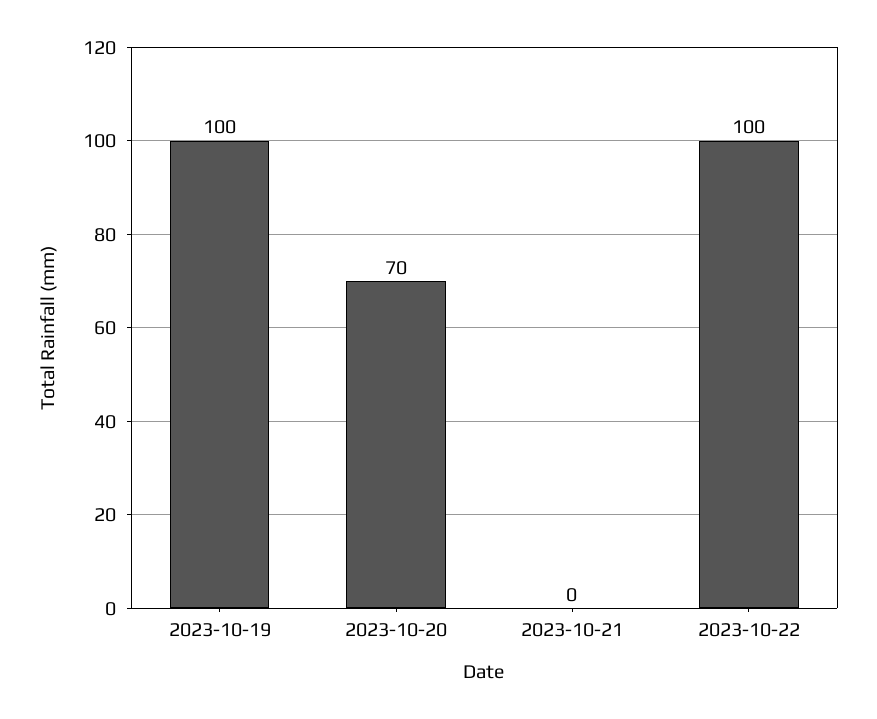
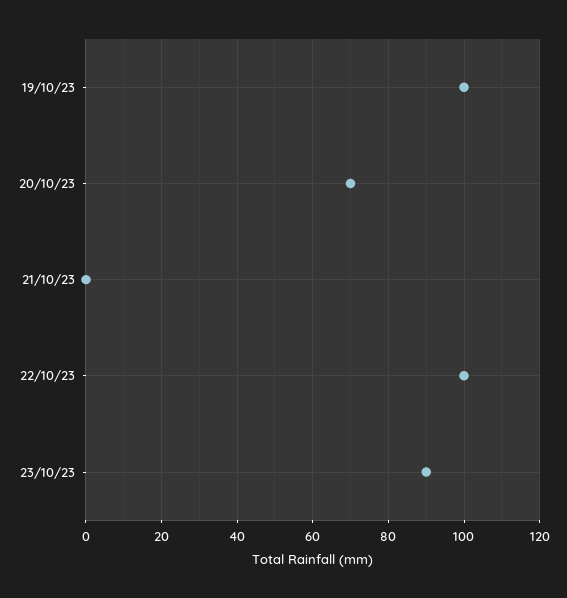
23/10/23: none -> 90

